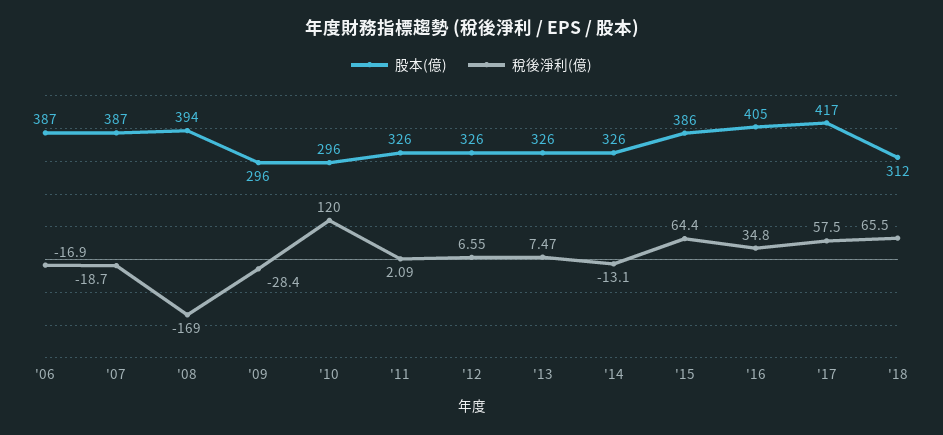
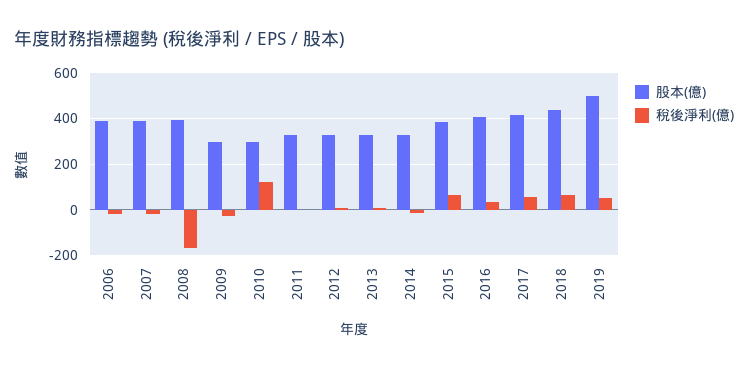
股本(億), '18: 312 -> 450
股本(億), 2019: none -> 500
稅後淨利(億), 2019: none -> 50

